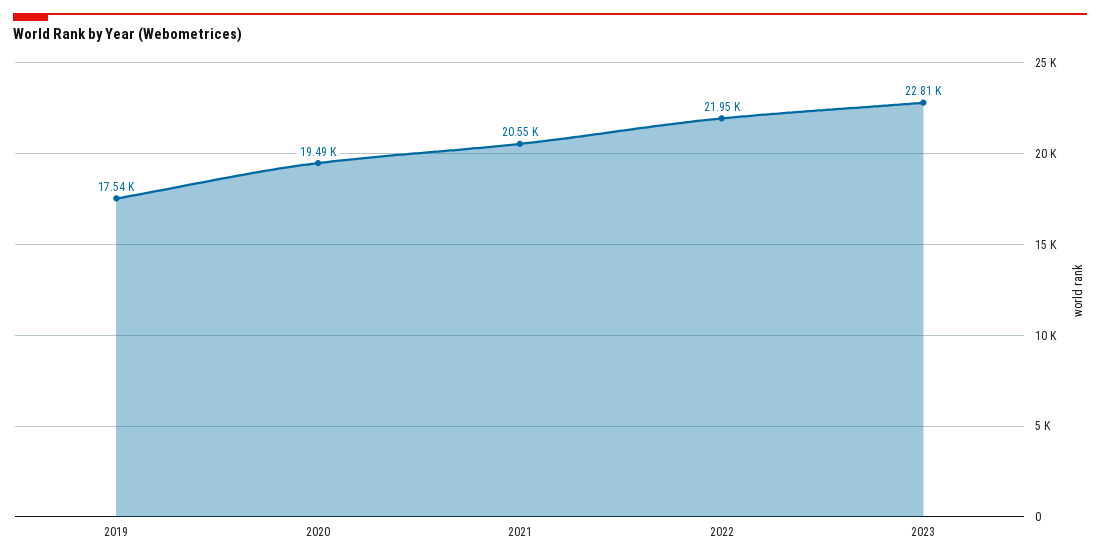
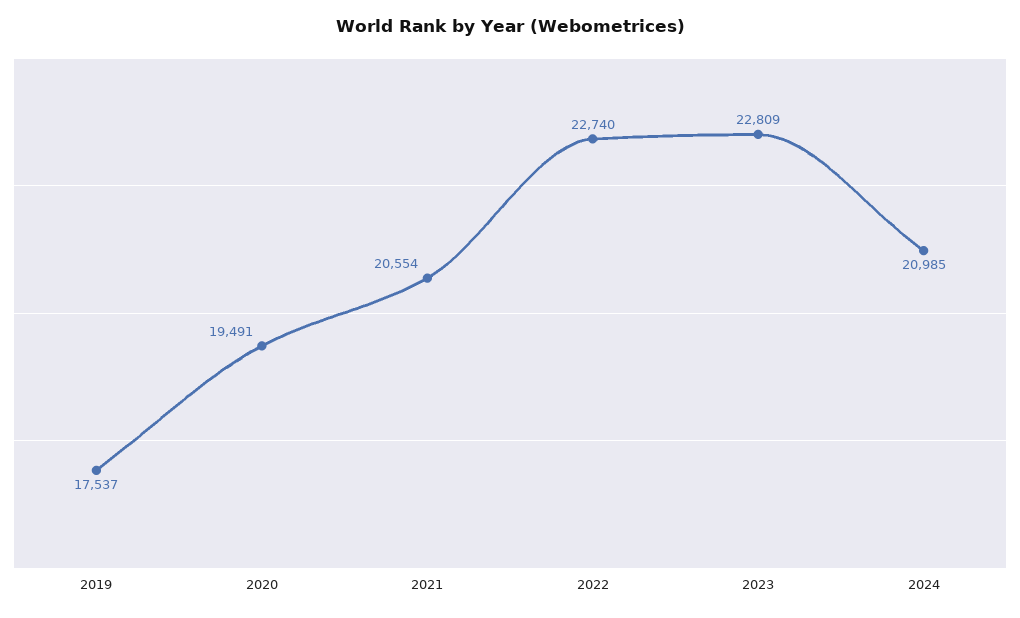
2022: 21950 -> 22740
2024: none -> 20985

